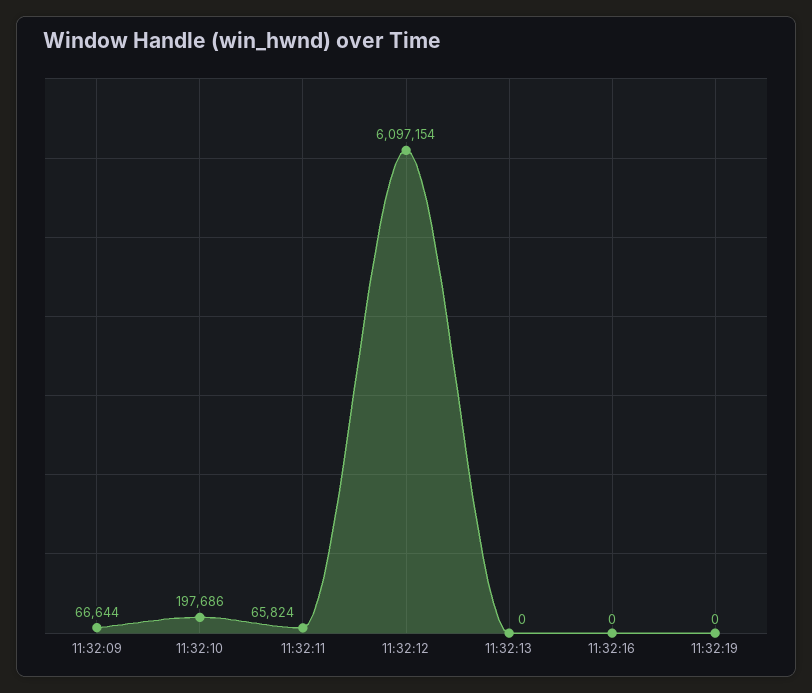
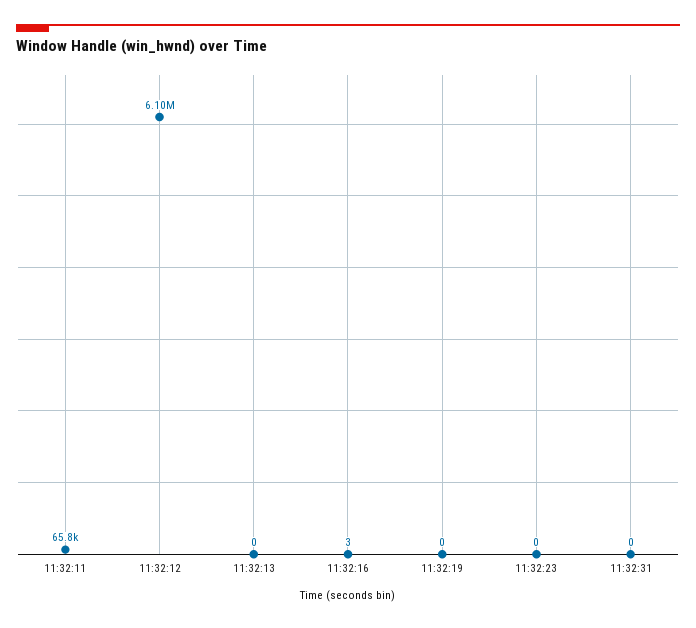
11:32:09: 66644 -> none
11:32:10: 197686 -> none
11:32:16: 0 -> 3
11:32:23: none -> 0
11:32:31: none -> 0

